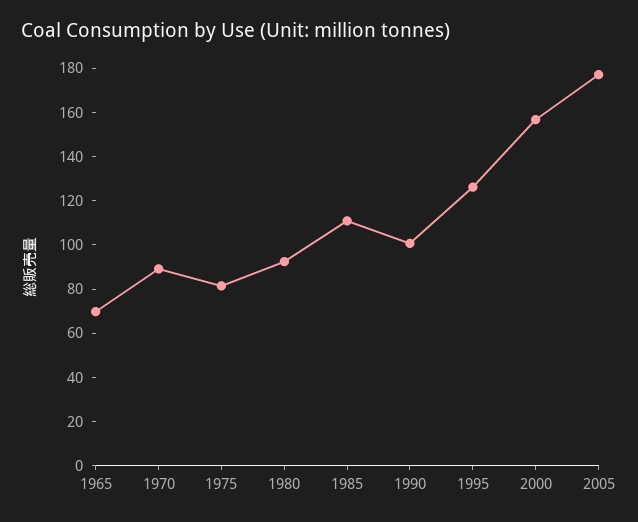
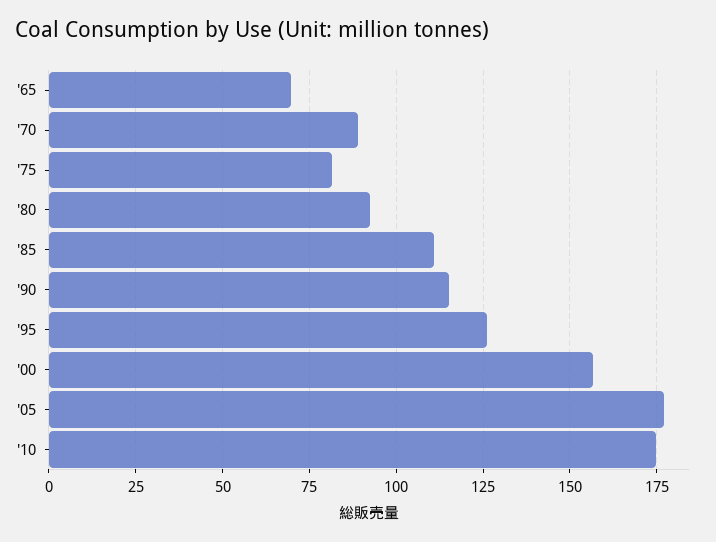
1990: 100 -> 115
'10: none -> 175

